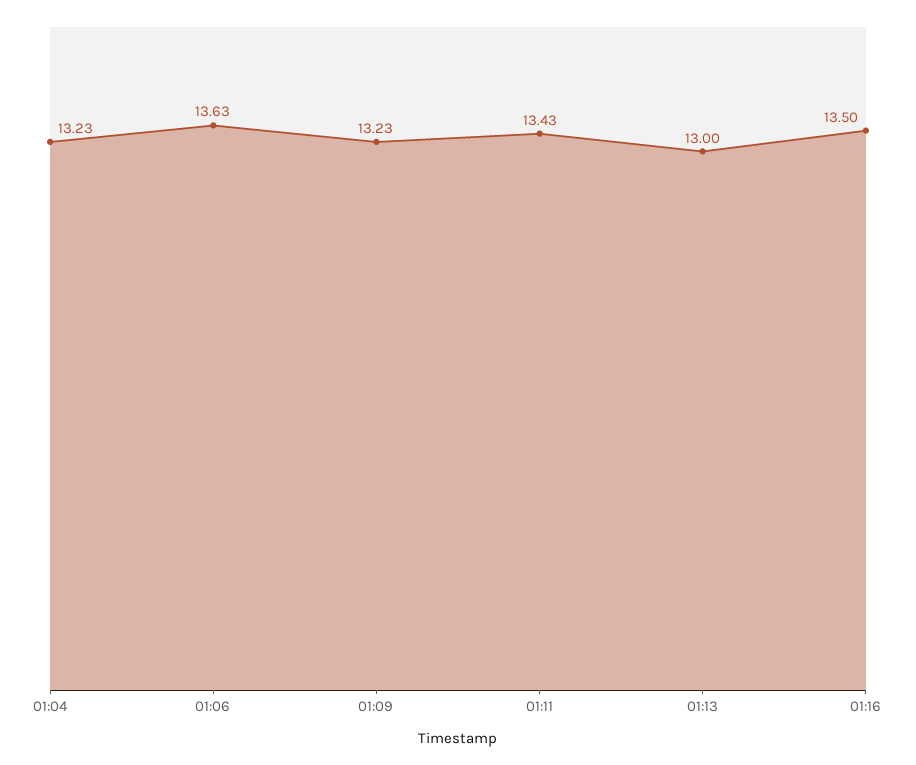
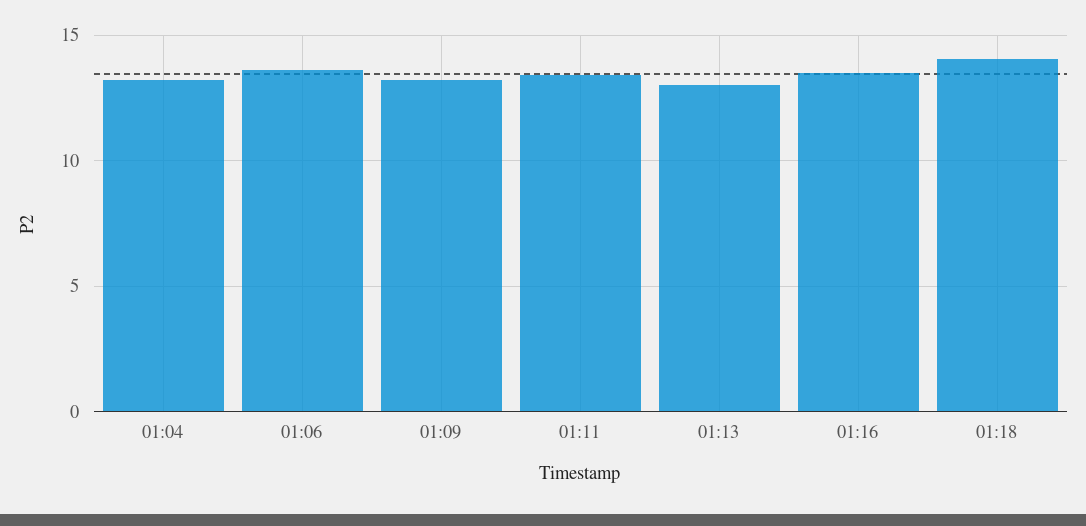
01:18: none -> 14

